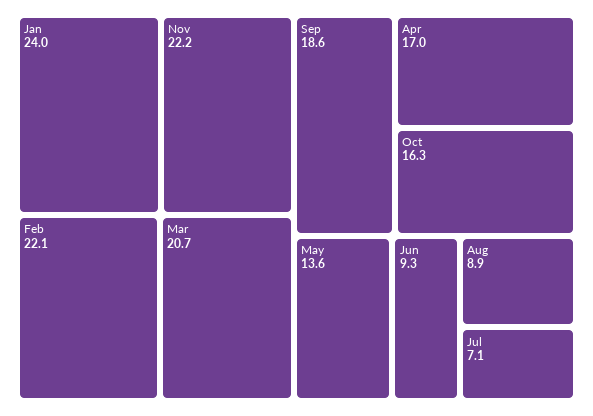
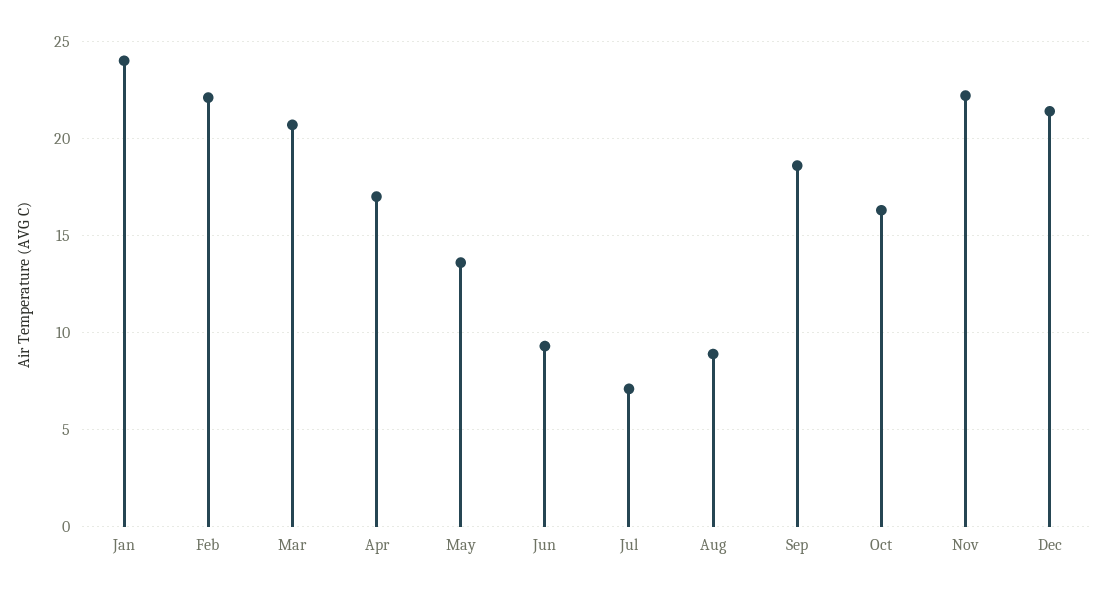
Dec: none -> 21.5

